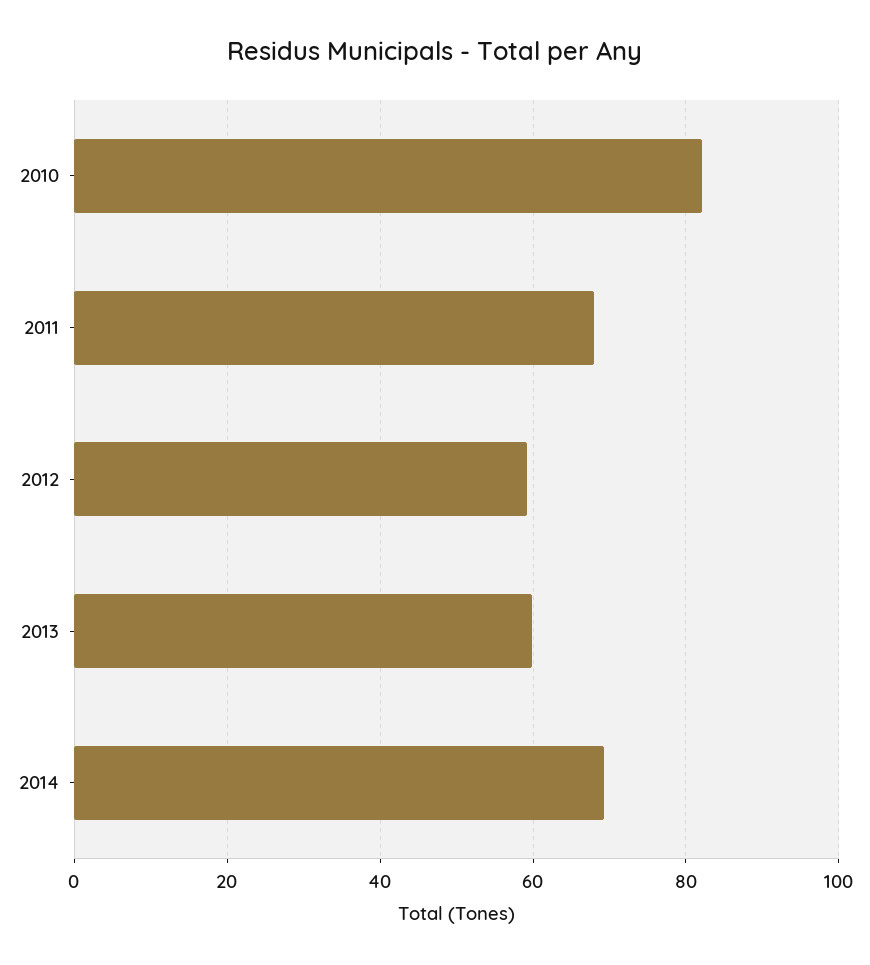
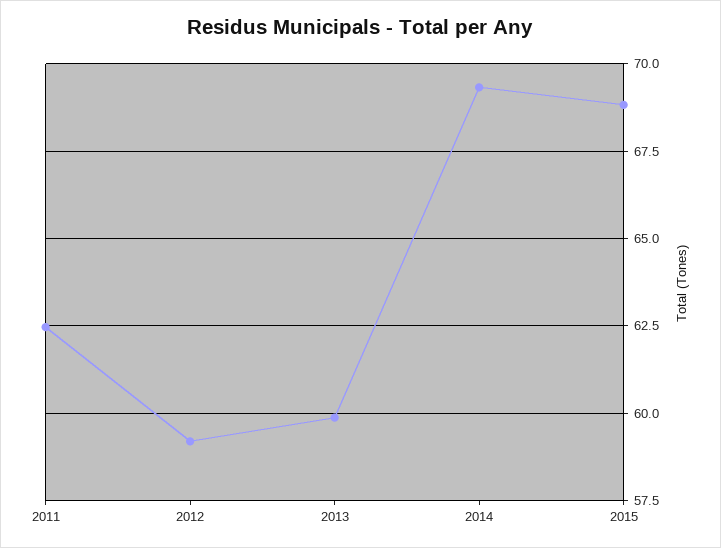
2010: 82 -> none
2011: 68 -> 62.5
2015: none -> 68.75

